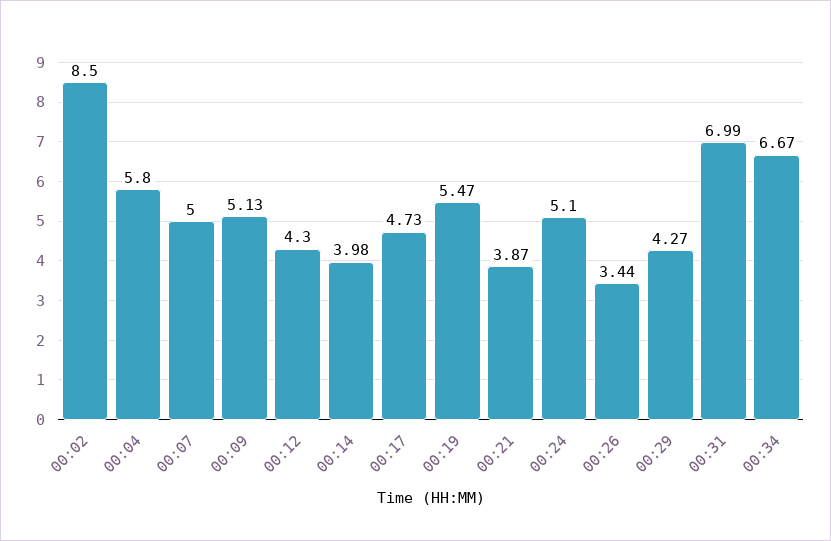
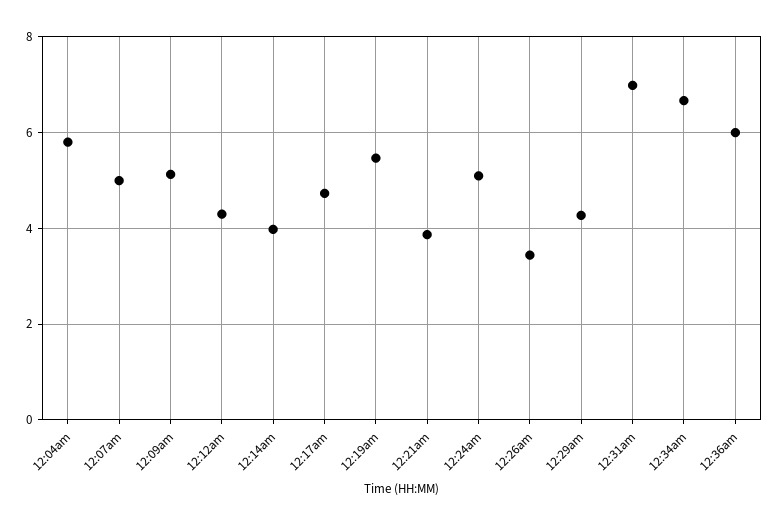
00:02: 8.5 -> none
12:36am: none -> 6

